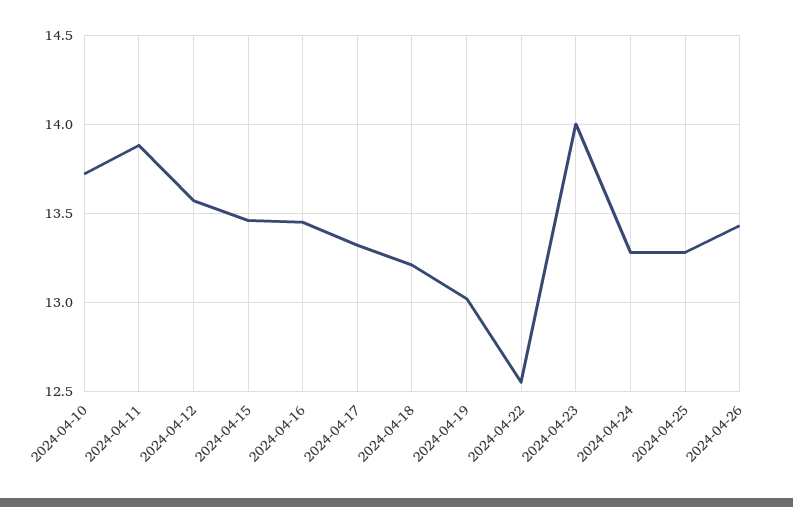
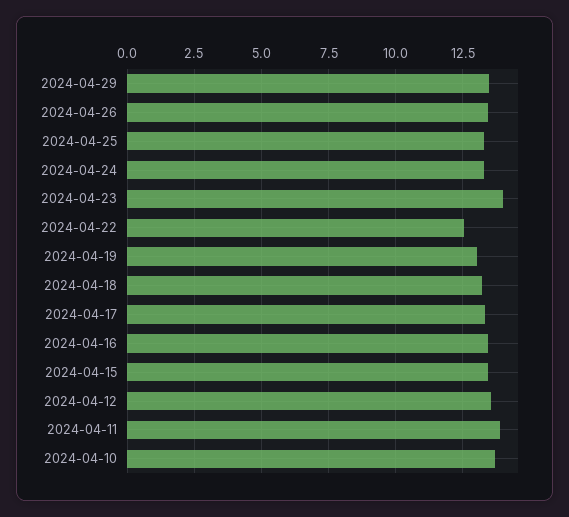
2024-04-29: none -> 13.5

